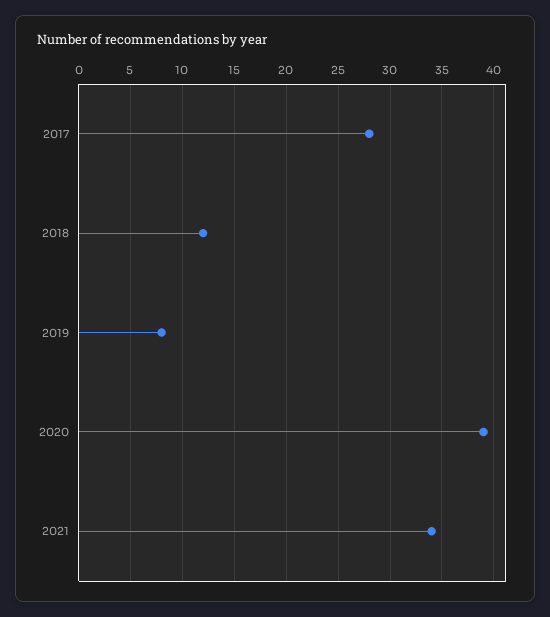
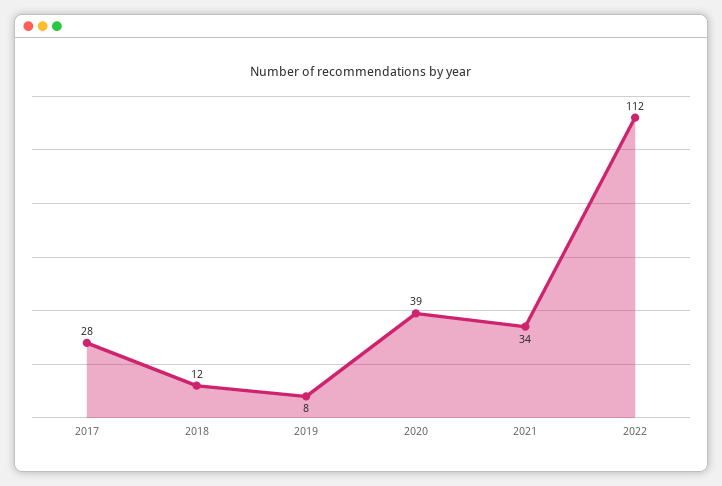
2022: none -> 112

